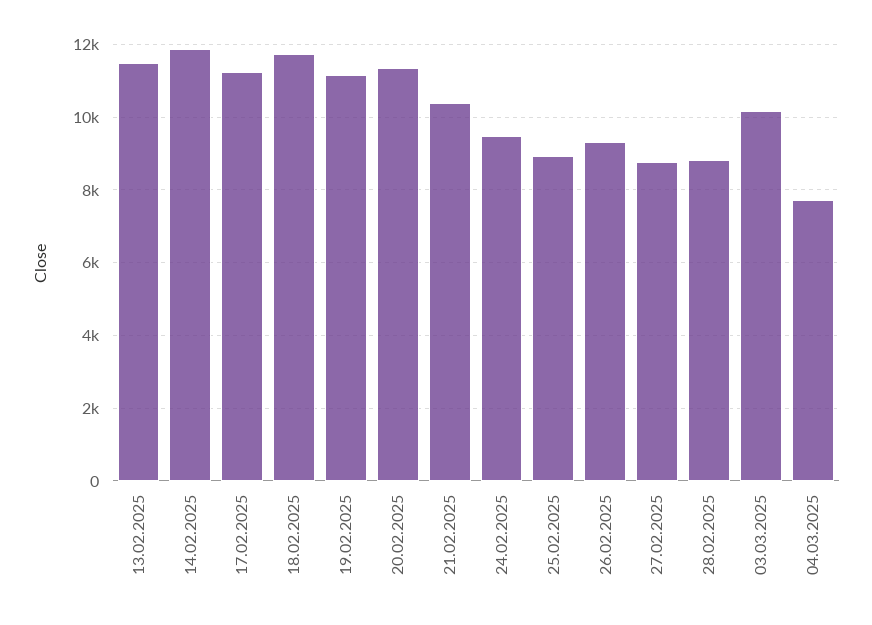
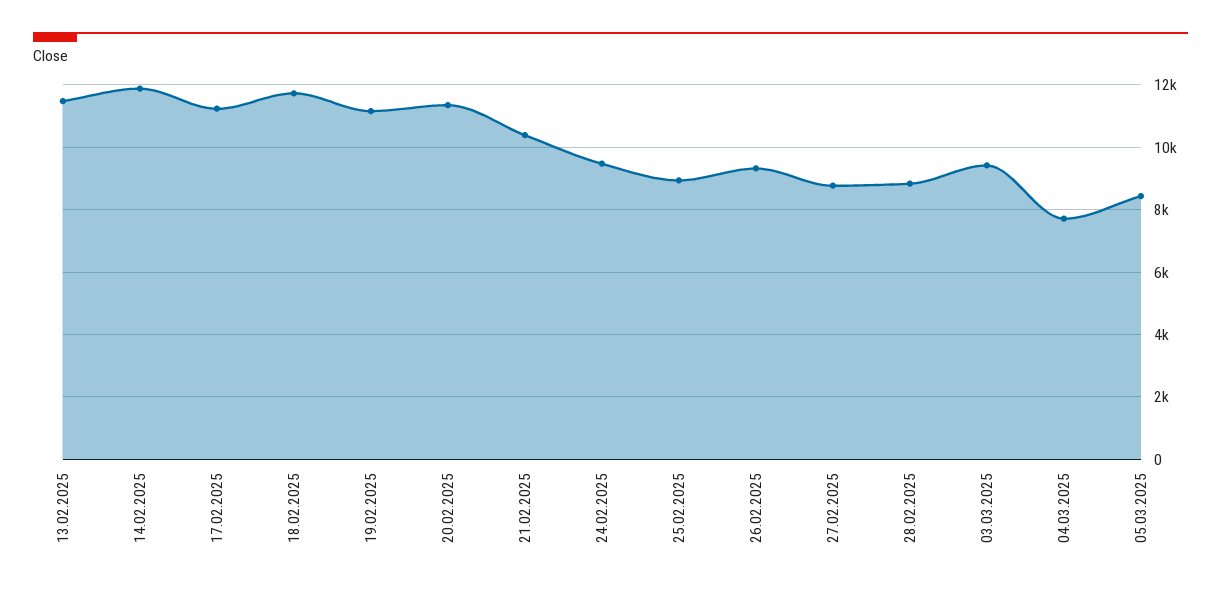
03.03.2025: 10200 -> 9400
05.03.2025: none -> 8400

